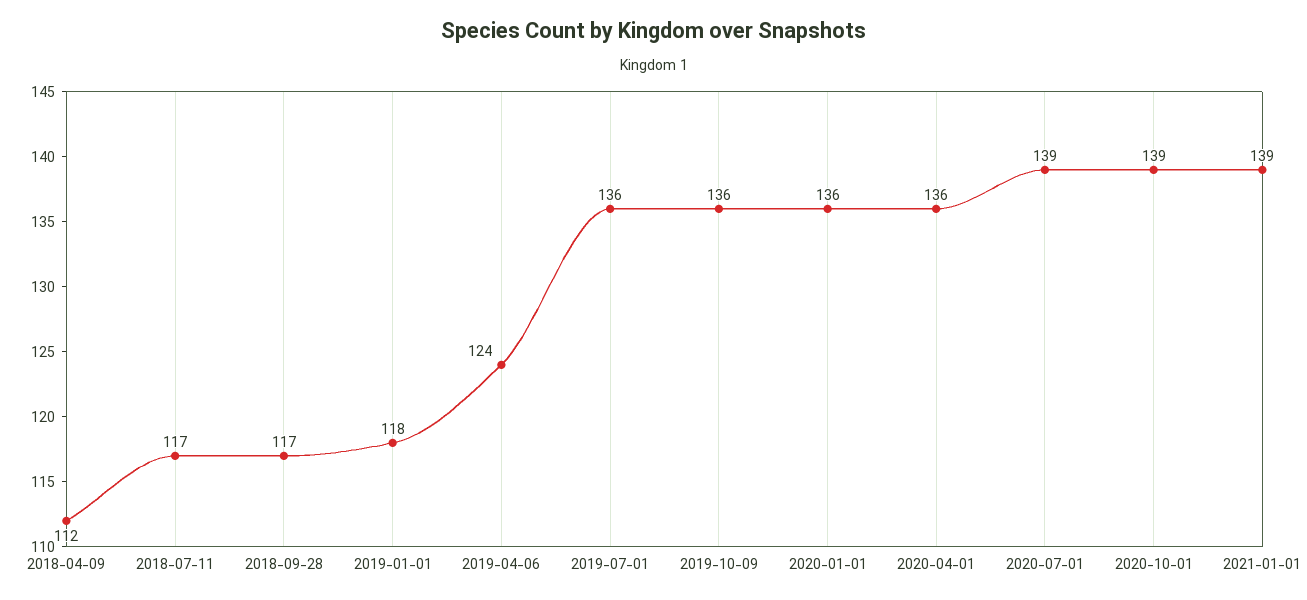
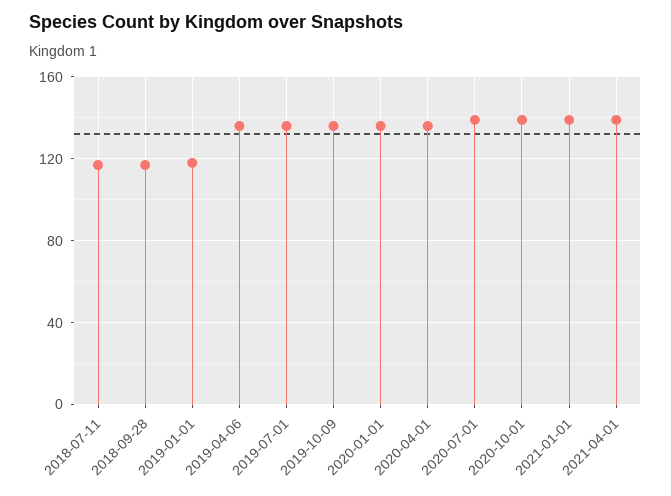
2018-04-09: 112 -> none
2019-04-06: 124 -> 135
2021-04-01: none -> 140

